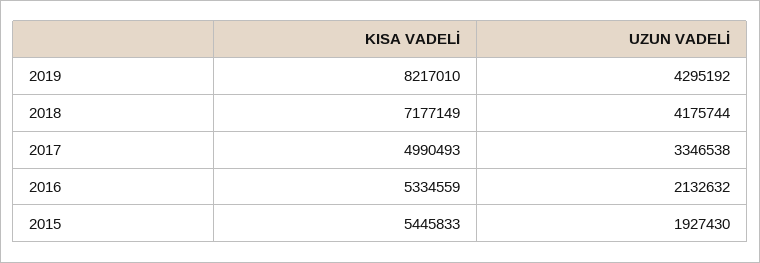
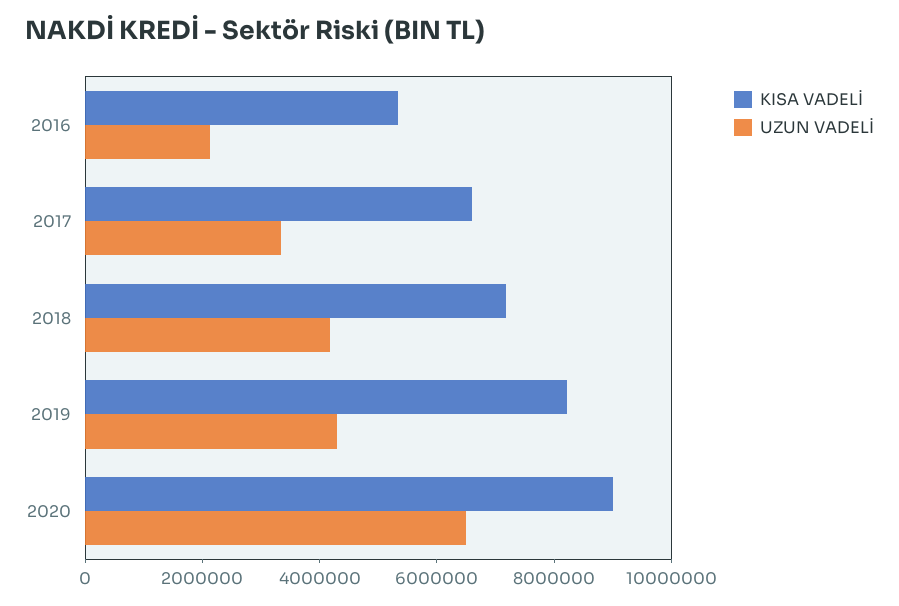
KISA VADELİ, 2017: 4990493 -> 6500000
KISA VADELİ, 2015: 5445833 -> none
UZUN VADELİ, 2015: 1927430 -> none
KISA VADELİ, 2020: none -> 9000000
UZUN VADELİ, 2020: none -> 6500000

